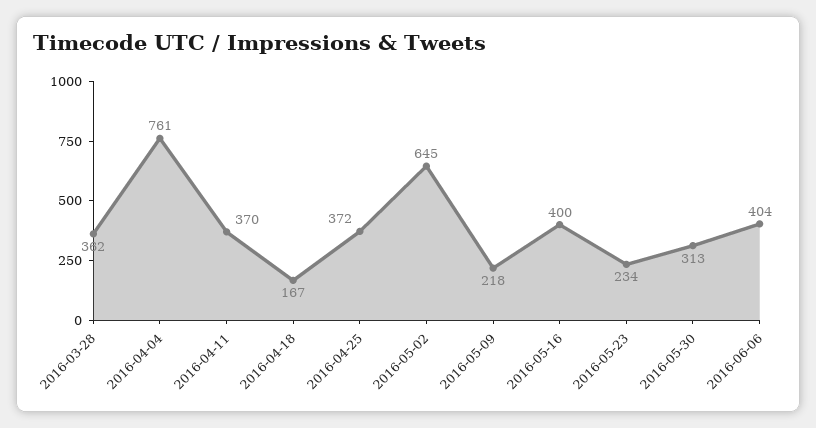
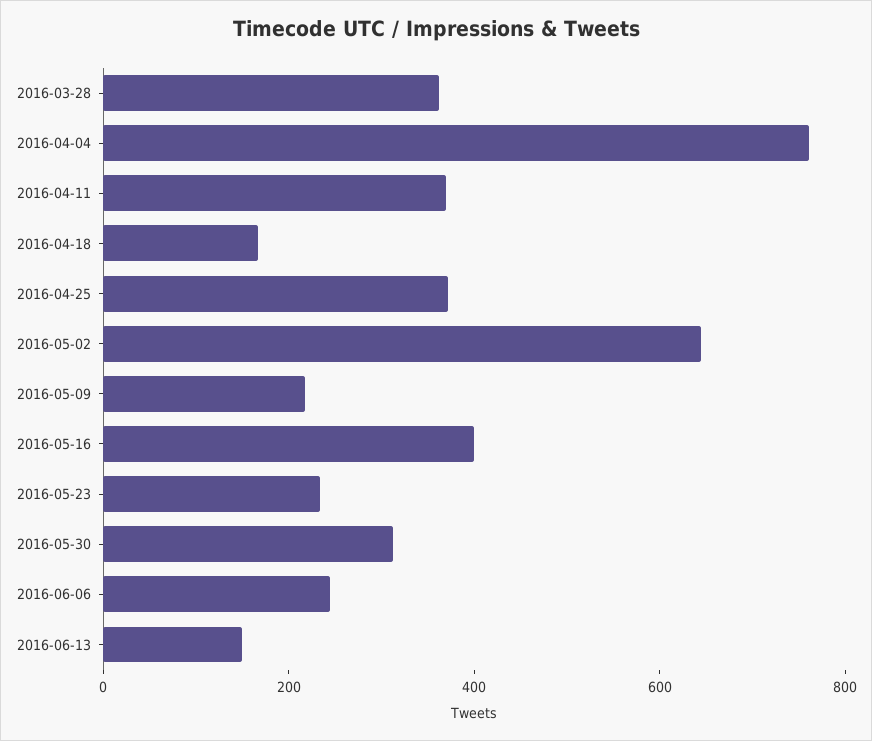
2016-06-06: 404 -> 250
2016-06-13: none -> 150

